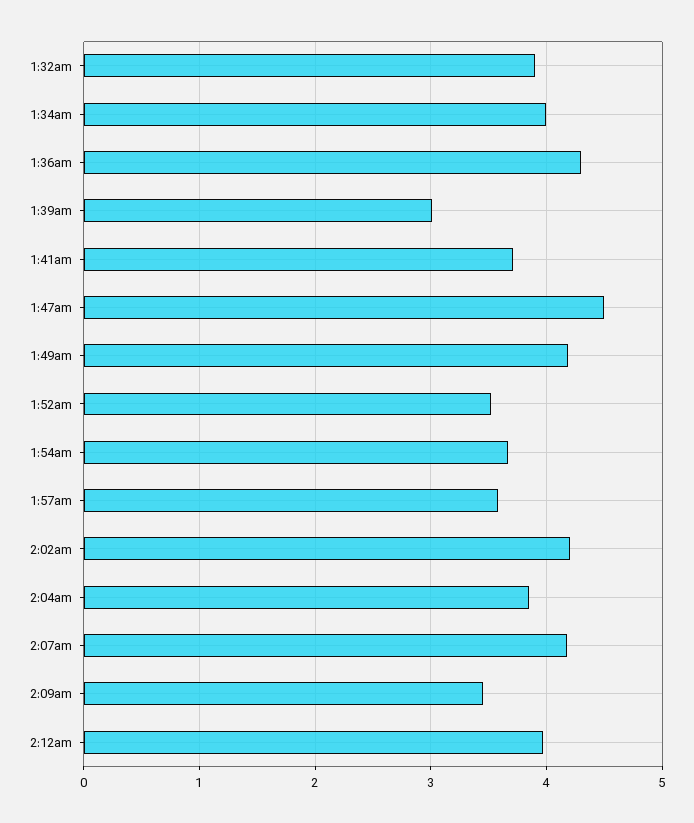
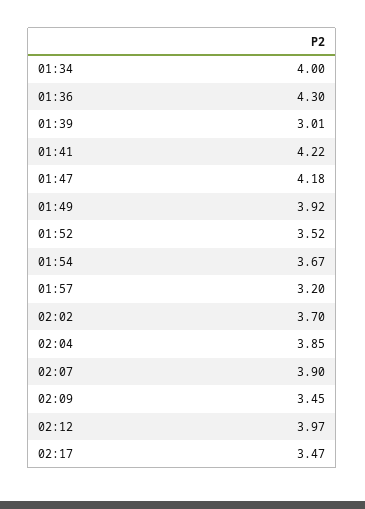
1:32am: 3.9 -> none
1:41am: 3.7 -> 4.22
1:47am: 4.5 -> 4.18
1:49am: 4.2 -> 3.92
1:57am: 3.6 -> 3.2
2:02am: 4.2 -> 3.7
2:07am: 4.2 -> 3.9
02:17: none -> 3.47

